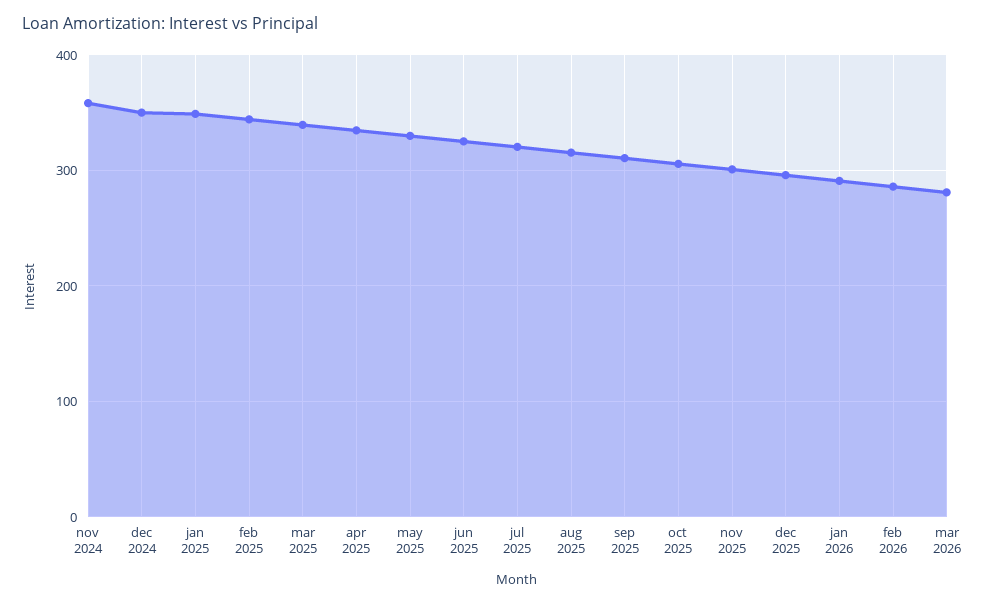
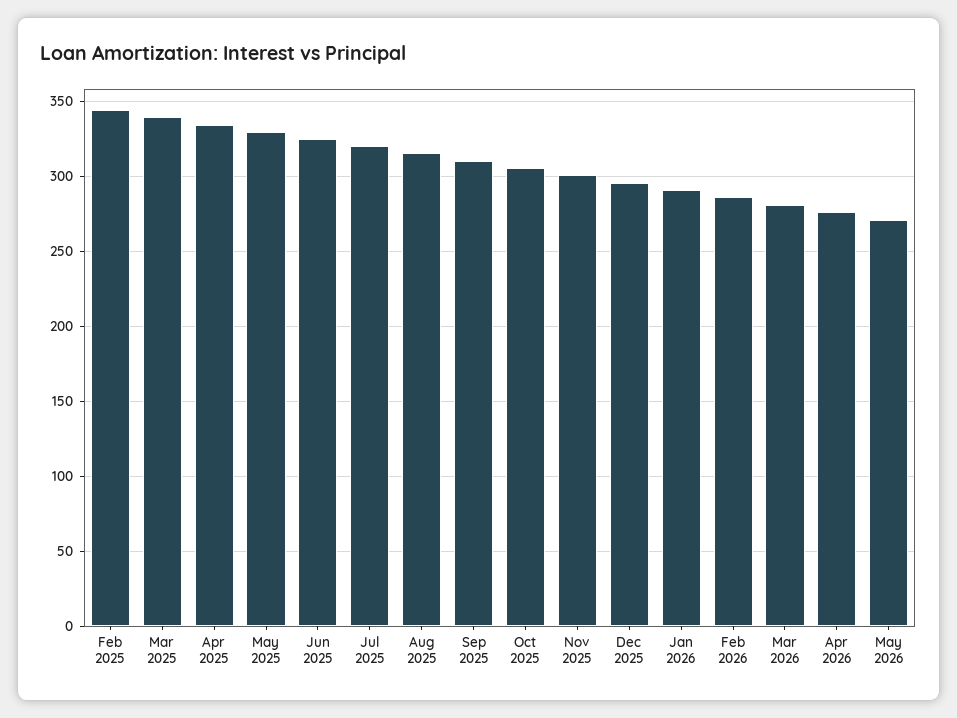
nov 2024: 360 -> none
dec 2024: 350 -> none
jan 2025: 350 -> none
Apr 2026: none -> 275
May 2026: none -> 270

